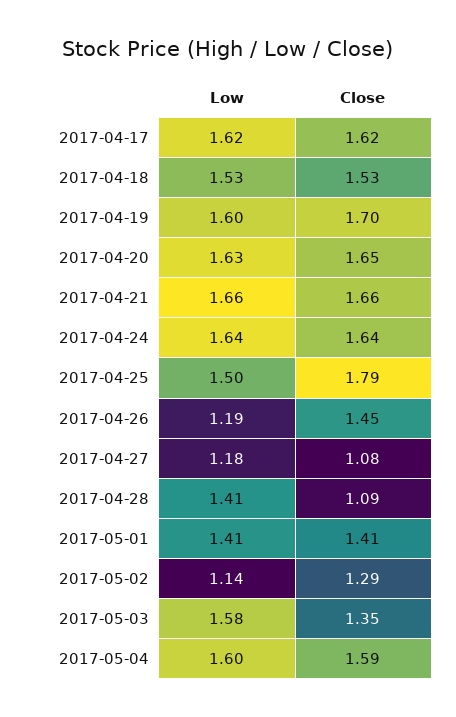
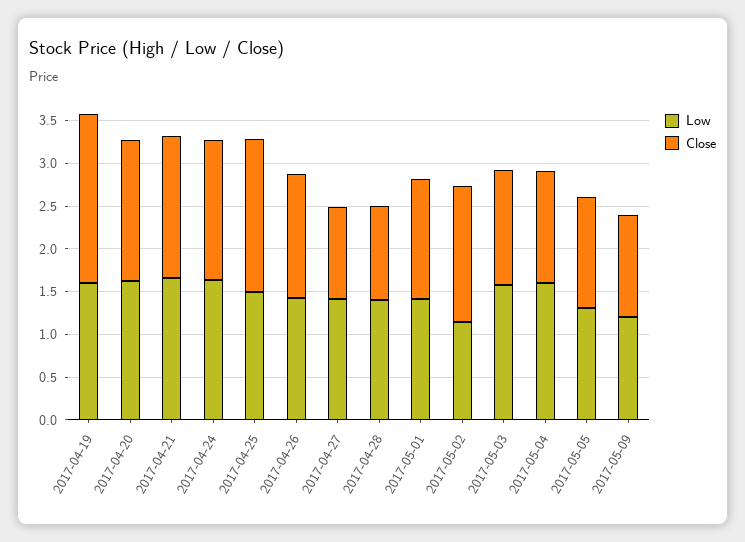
Low, 2017-04-17: 1.62 -> none
Close, 2017-04-17: 1.62 -> none
Low, 2017-04-18: 1.53 -> none
Close, 2017-04-18: 1.53 -> none
Close, 2017-04-19: 1.7 -> 2
Low, 2017-04-26: 1.19 -> 1.4
Low, 2017-04-27: 1.18 -> 1.4
Close, 2017-05-02: 1.29 -> 1.6
Close, 2017-05-04: 1.59 -> 1.3
Low, 2017-05-05: none -> 1.3
Close, 2017-05-05: none -> 1.3
Low, 2017-05-09: none -> 1.2
Close, 2017-05-09: none -> 1.2

